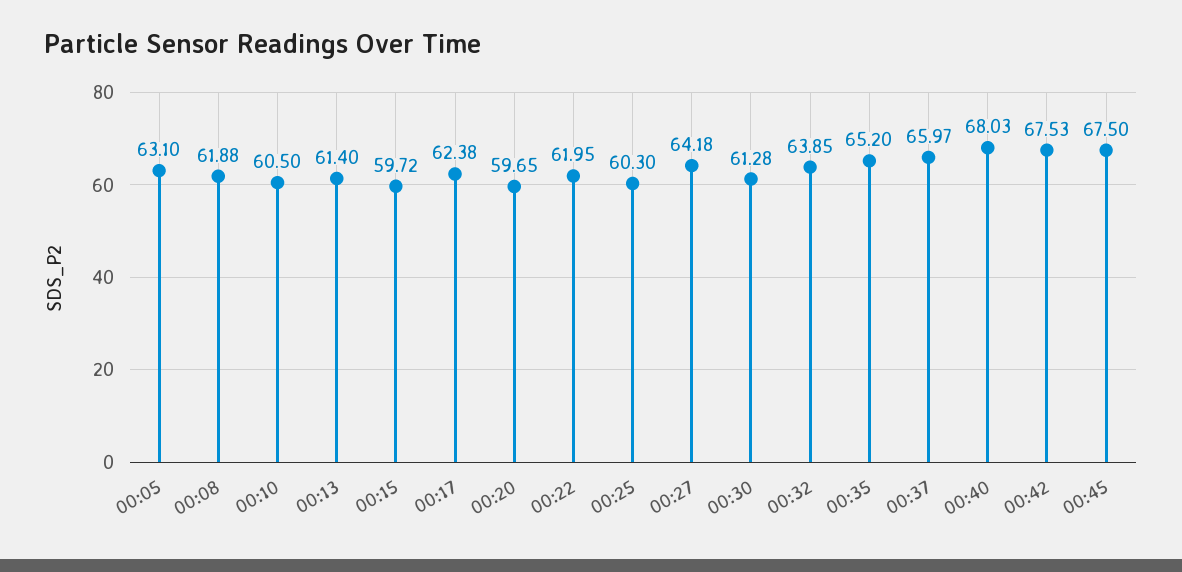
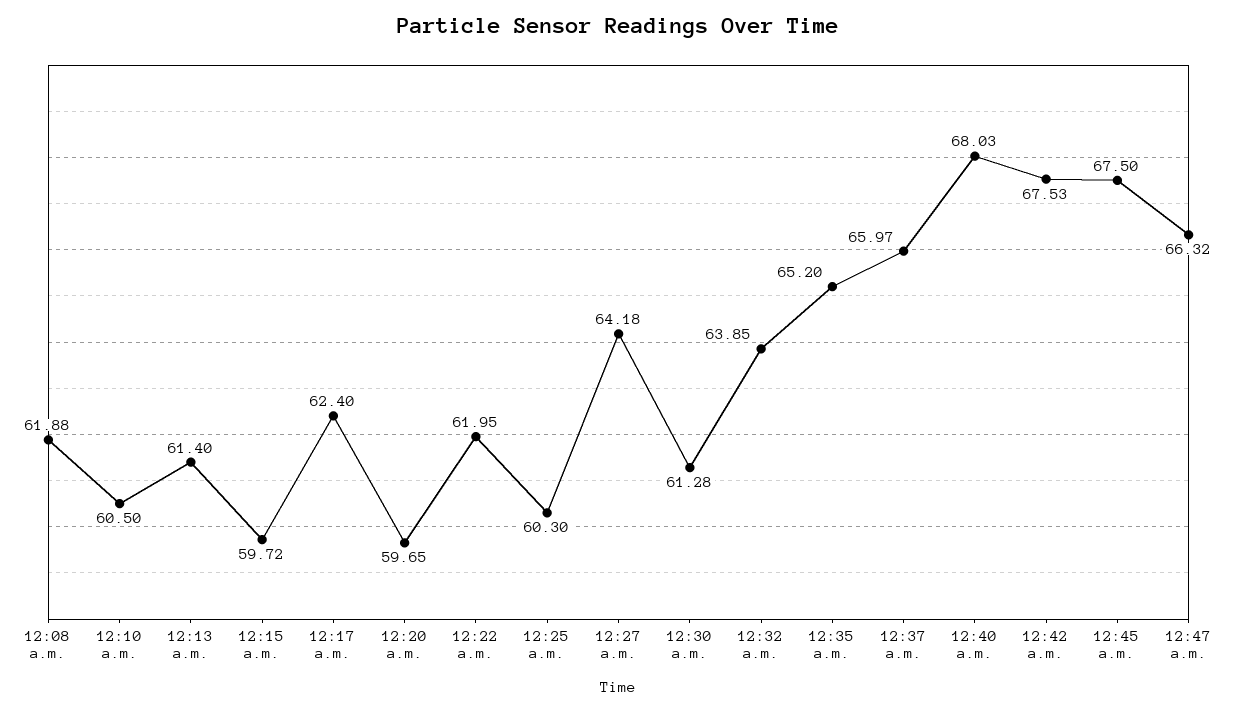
00:05: 63.1 -> none
00:17: 62.38 -> 62.4
12:47 a.m.: none -> 66.32

